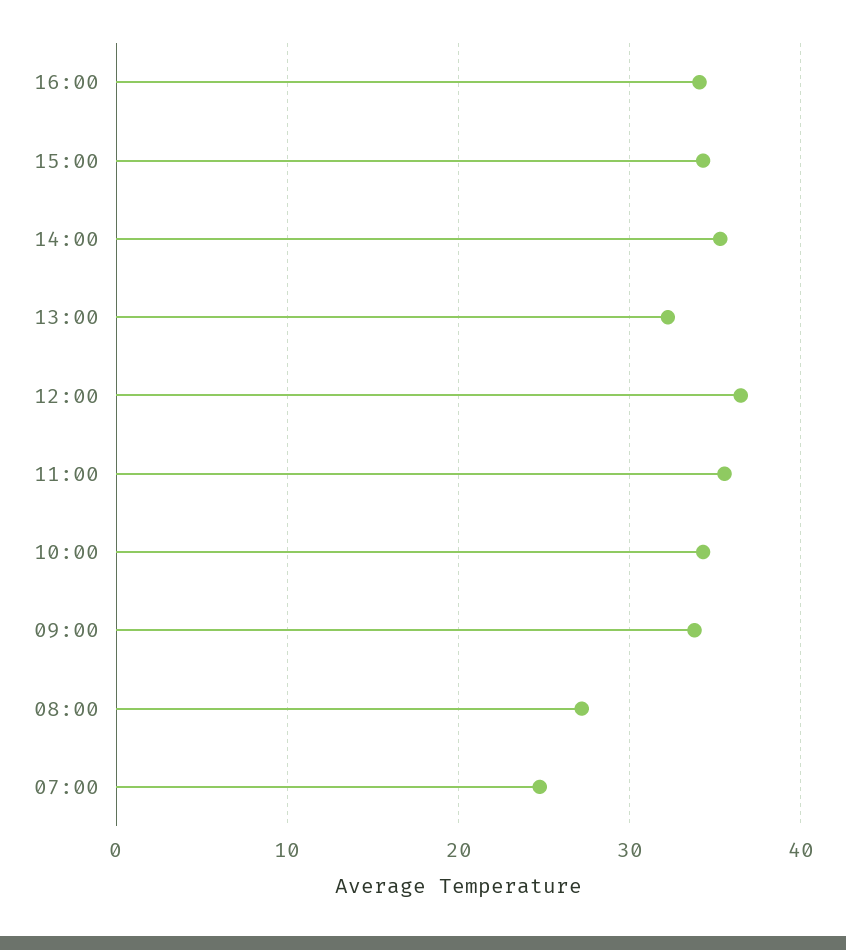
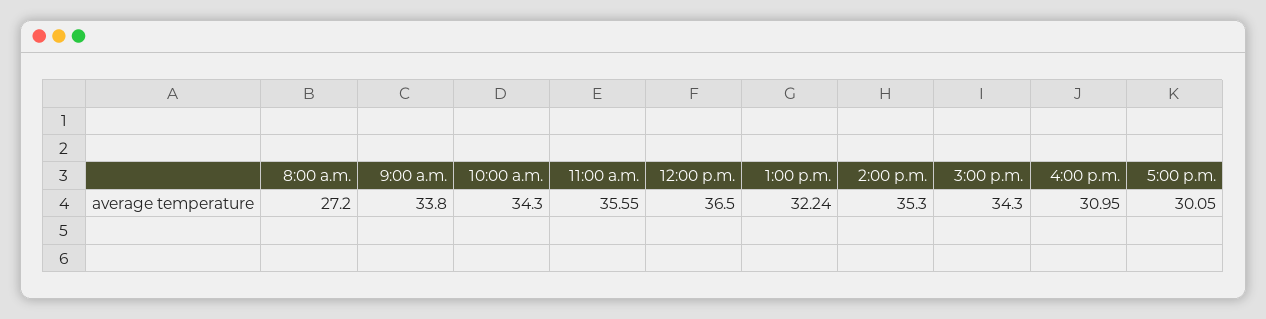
16:00: 34 -> 30.95
07:00: 25 -> none
5:00 p.m.: none -> 30.05

